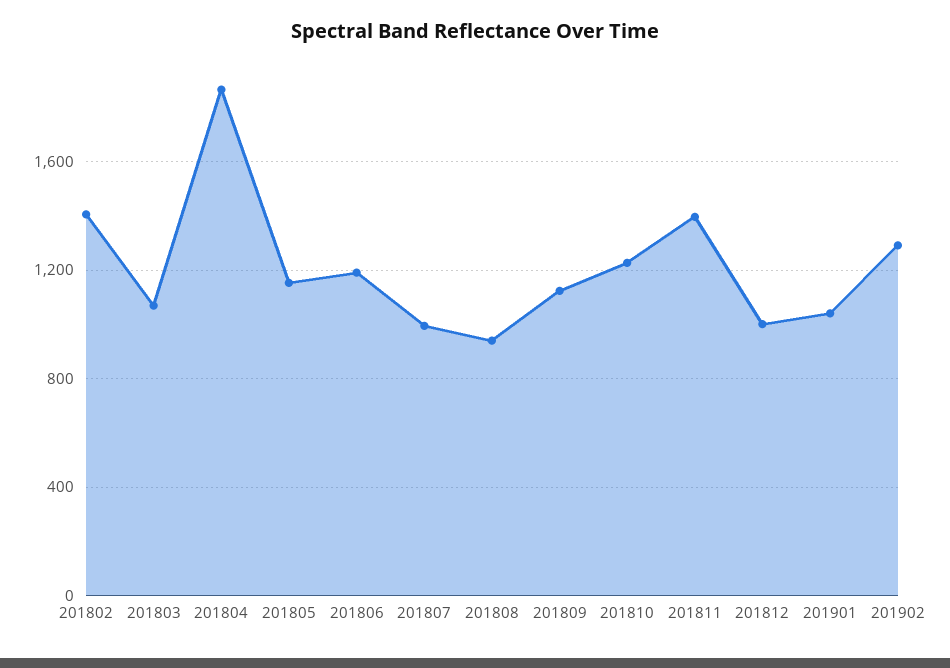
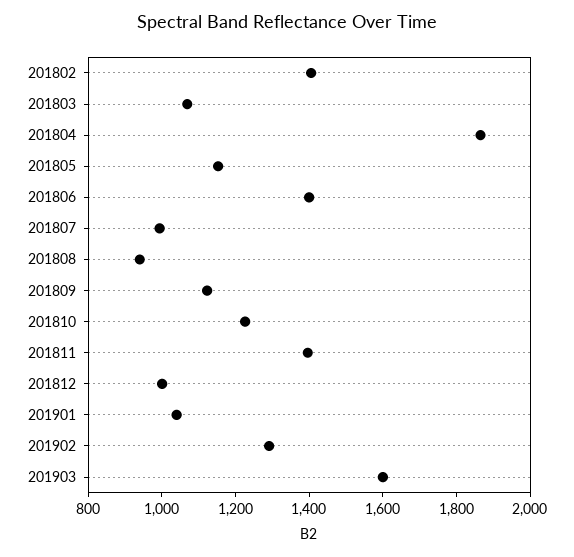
201806: 1200 -> 1400
201903: none -> 1600

